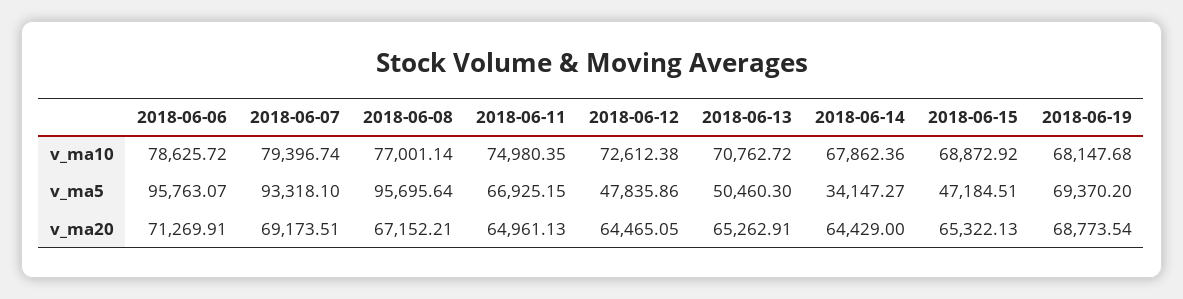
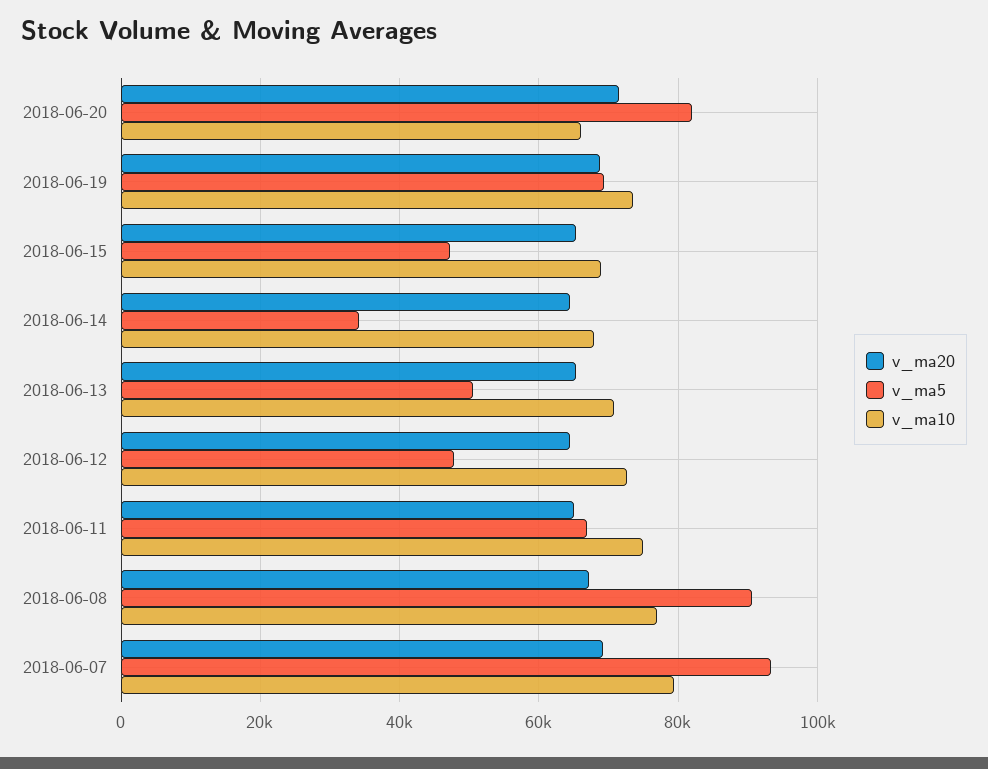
v_ma10, 2018-06-06: 78625.72 -> none
v_ma10, 2018-06-19: 68147.68 -> 74000
v_ma5, 2018-06-06: 95763.07 -> none
v_ma5, 2018-06-08: 95695.64 -> 90000
v_ma20, 2018-06-06: 71269.91 -> none
v_ma20, 2018-06-20: none -> 72000
v_ma5, 2018-06-20: none -> 82000
v_ma10, 2018-06-20: none -> 66000

